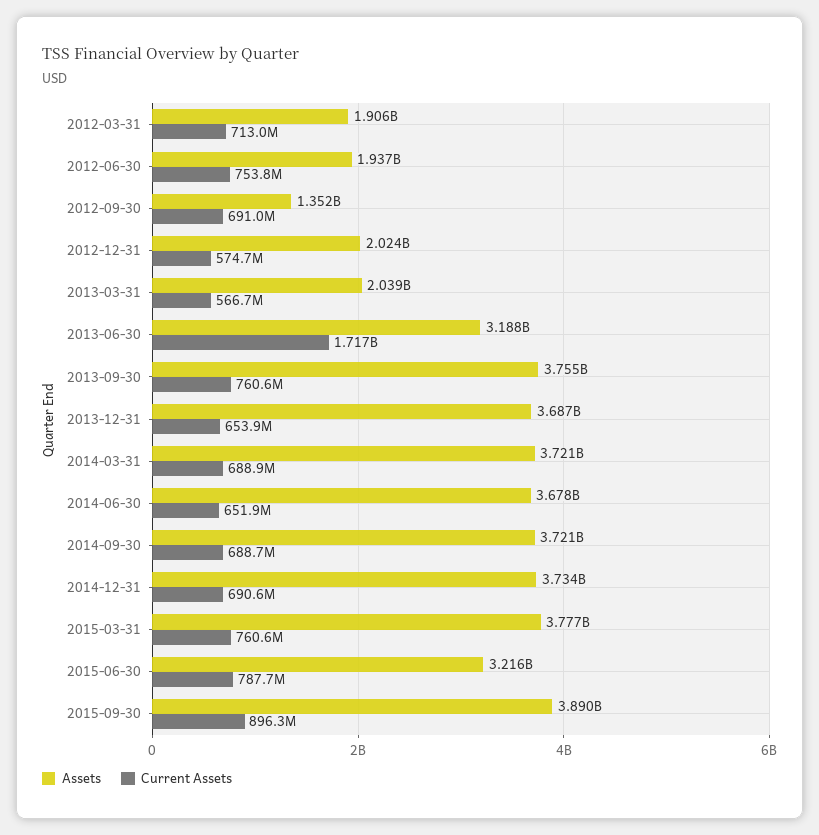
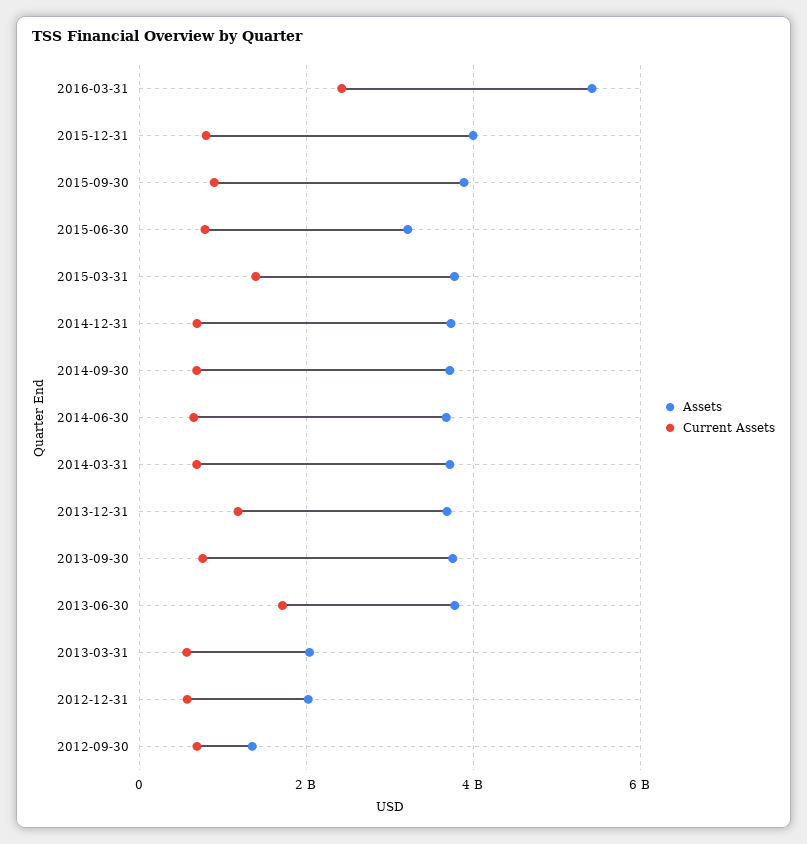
Assets, 2012-03-31: 1906000000 -> none
Current Assets, 2012-03-31: 713000000 -> none
Assets, 2012-06-30: 1937000000 -> none
Current Assets, 2012-06-30: 753800000 -> none
Assets, 2013-06-30: 3188000000 -> 3800000000
Current Assets, 2013-12-31: 653900000 -> 1200000000
Current Assets, 2015-03-31: 760600000 -> 1400000000
Assets, 2016-03-31: none -> 5400000000
Current Assets, 2016-03-31: none -> 2400000000
Assets, 2015-12-31: none -> 4000000000
Current Assets, 2015-12-31: none -> 800000000

